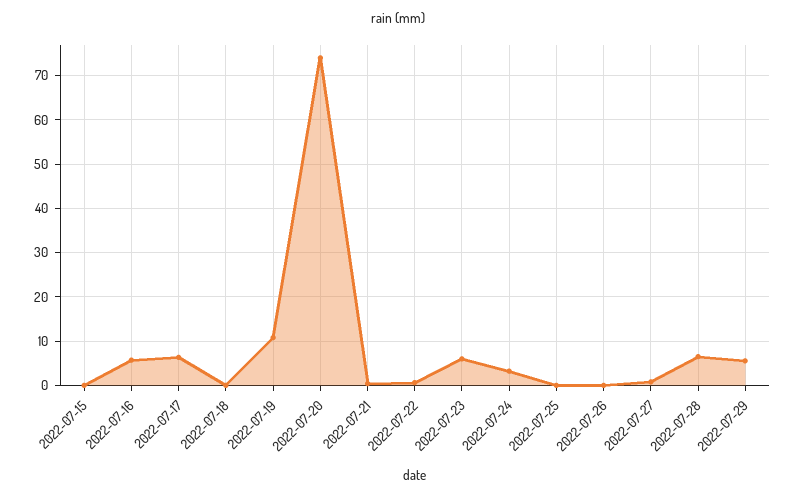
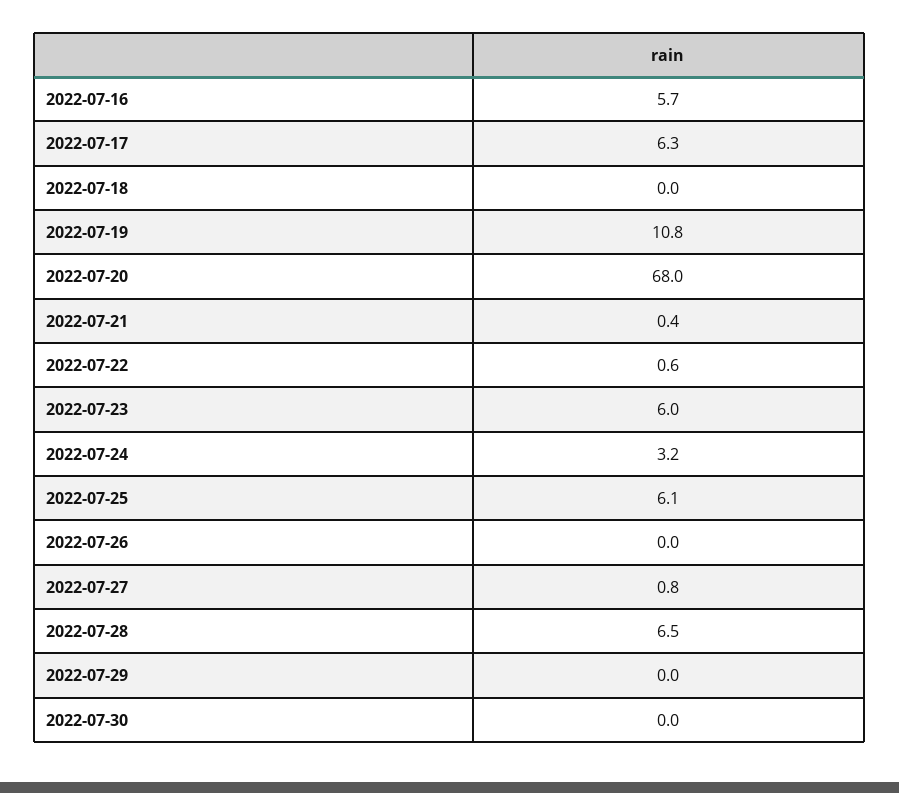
2022-07-15: 0 -> none
2022-07-20: 74 -> 68
2022-07-25: 0 -> 6.1
2022-07-29: 6 -> 0
2022-07-30: none -> 0

